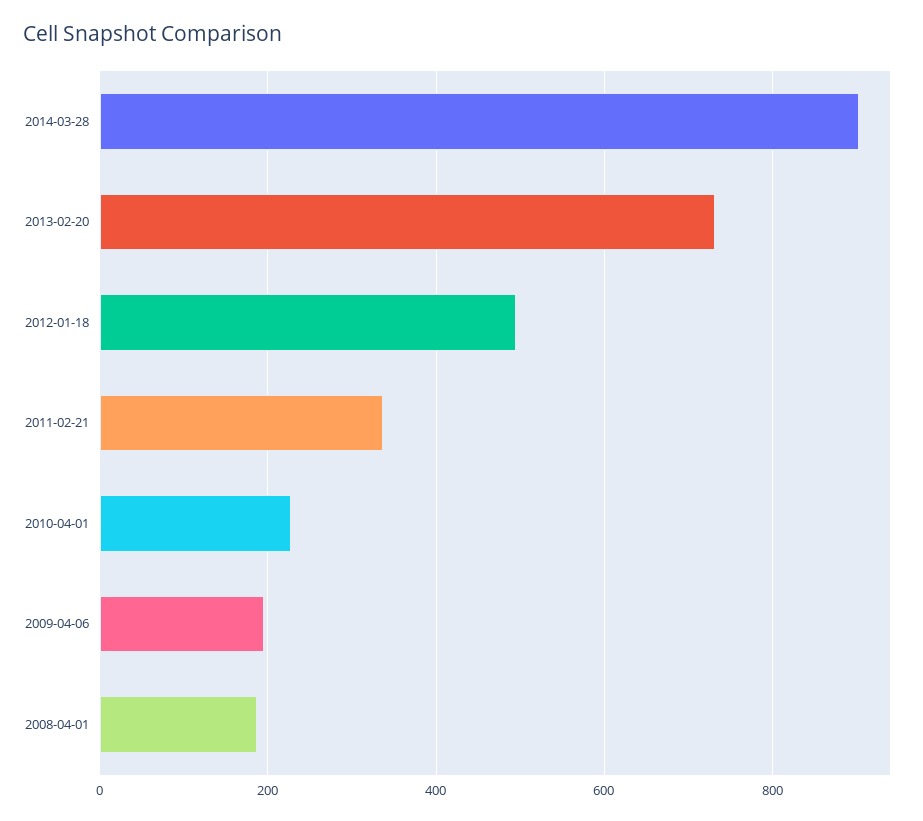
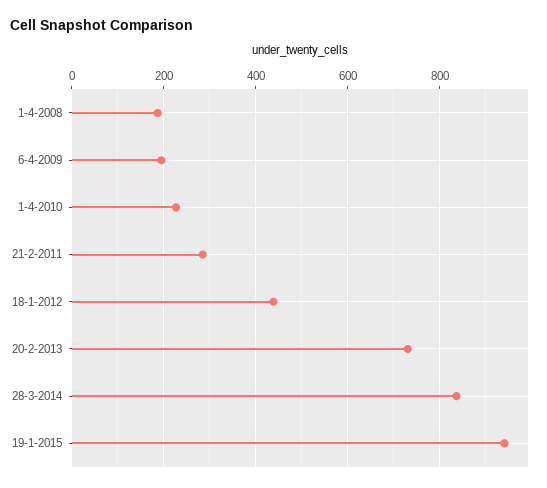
2014-03-28: 900 -> 840
2012-01-18: 500 -> 440
2011-02-21: 340 -> 280
19-1-2015: none -> 940

